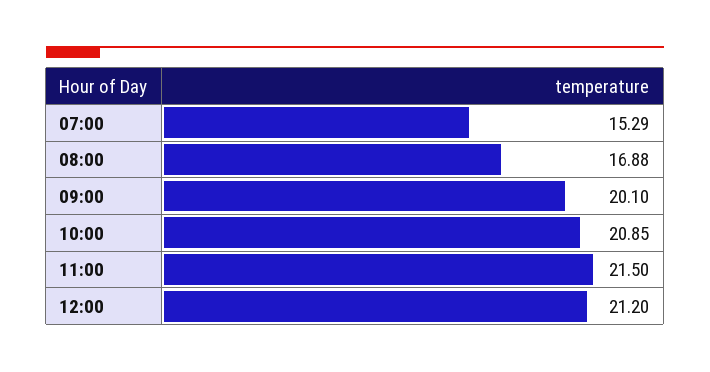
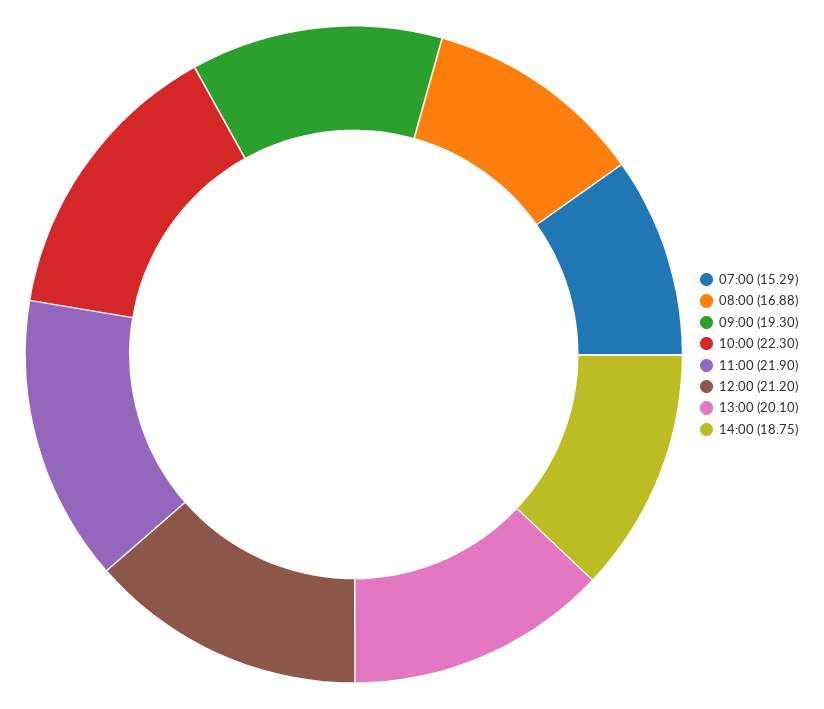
09:00: 20.1 -> 19.3
10:00: 20.85 -> 22.3
11:00: 21.5 -> 21.9
13:00: none -> 20.1
14:00: none -> 18.75

